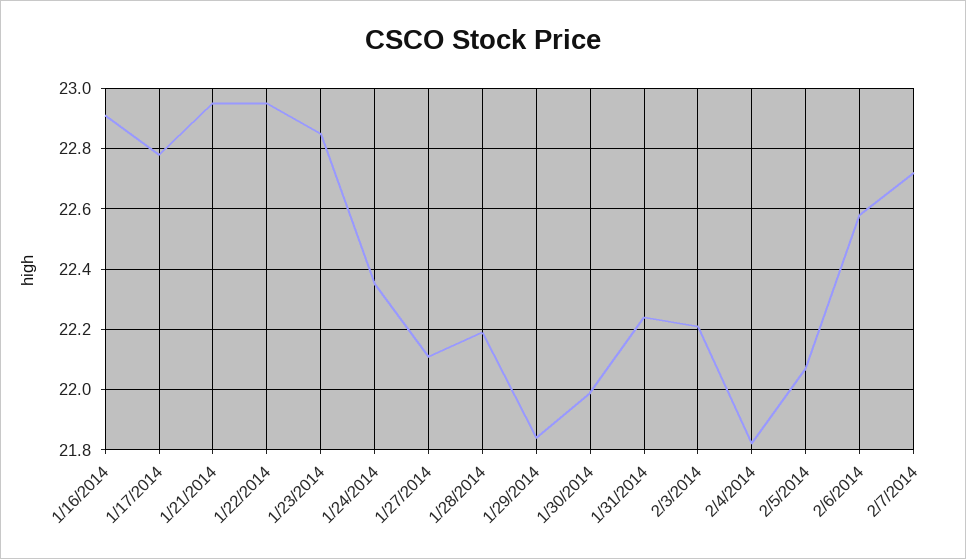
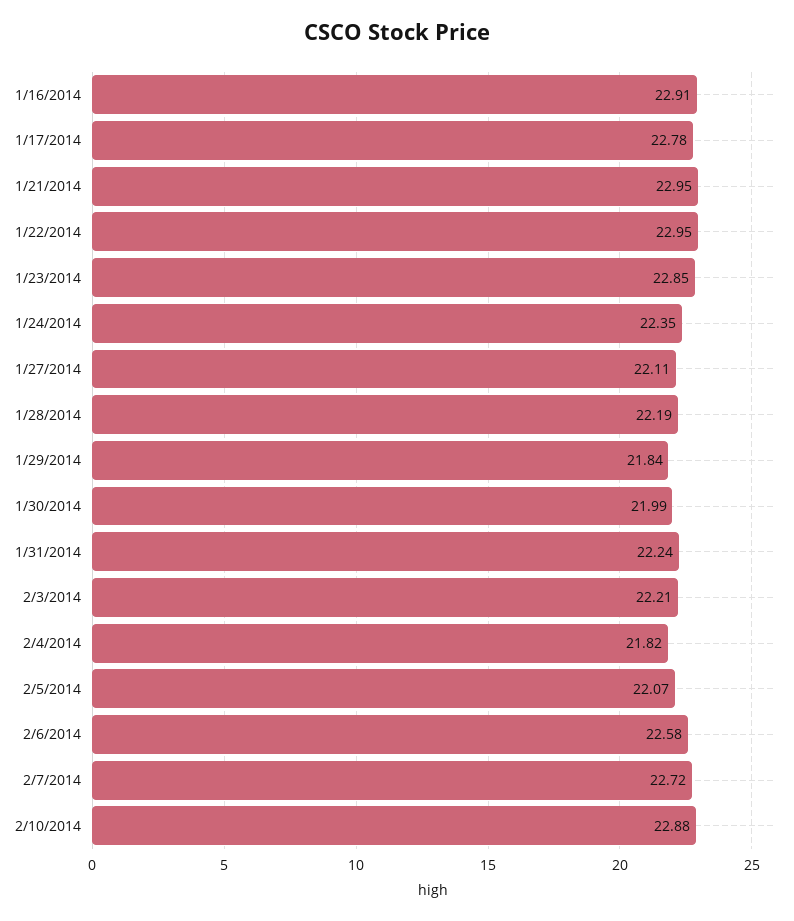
2/10/2014: none -> 22.88

